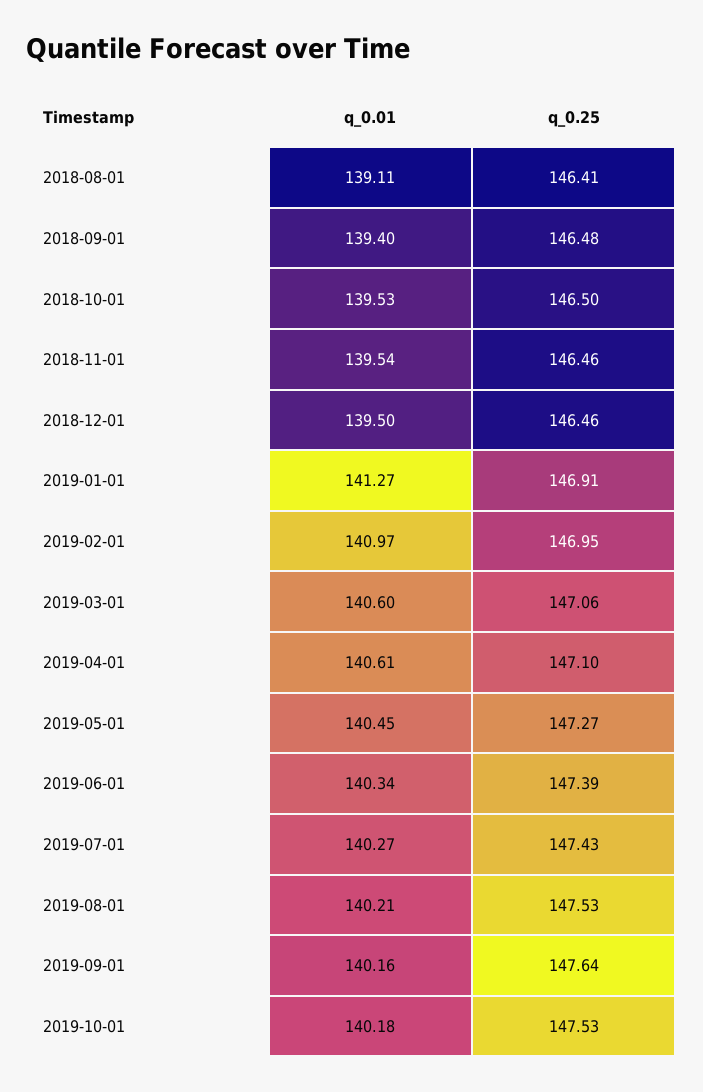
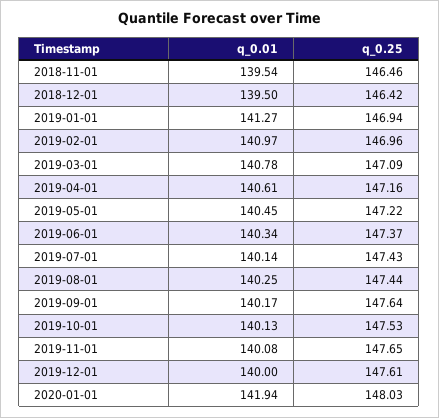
q_0.01, 2018-08-01: 139.11 -> none
q_0.25, 2018-08-01: 146.41 -> none
q_0.01, 2018-09-01: 139.4 -> none
q_0.25, 2018-09-01: 146.48 -> none
q_0.01, 2018-10-01: 139.53 -> none
q_0.25, 2018-10-01: 146.5 -> none
q_0.25, 2018-12-01: 146.46 -> 146.42
q_0.25, 2019-01-01: 146.91 -> 146.94
q_0.25, 2019-02-01: 146.95 -> 146.96
q_0.01, 2019-03-01: 140.6 -> 140.78
q_0.25, 2019-03-01: 147.06 -> 147.09
q_0.25, 2019-04-01: 147.1 -> 147.16
q_0.25, 2019-05-01: 147.27 -> 147.22
q_0.25, 2019-06-01: 147.39 -> 147.37
q_0.01, 2019-07-01: 140.27 -> 140.14
q_0.01, 2019-08-01: 140.21 -> 140.25
q_0.25, 2019-08-01: 147.53 -> 147.44
q_0.01, 2019-09-01: 140.16 -> 140.17
q_0.01, 2019-10-01: 140.18 -> 140.13
q_0.01, 2019-11-01: none -> 140.08
q_0.25, 2019-11-01: none -> 147.65
q_0.01, 2019-12-01: none -> 140
q_0.25, 2019-12-01: none -> 147.61
q_0.01, 2020-01-01: none -> 141.94
q_0.25, 2020-01-01: none -> 148.03

